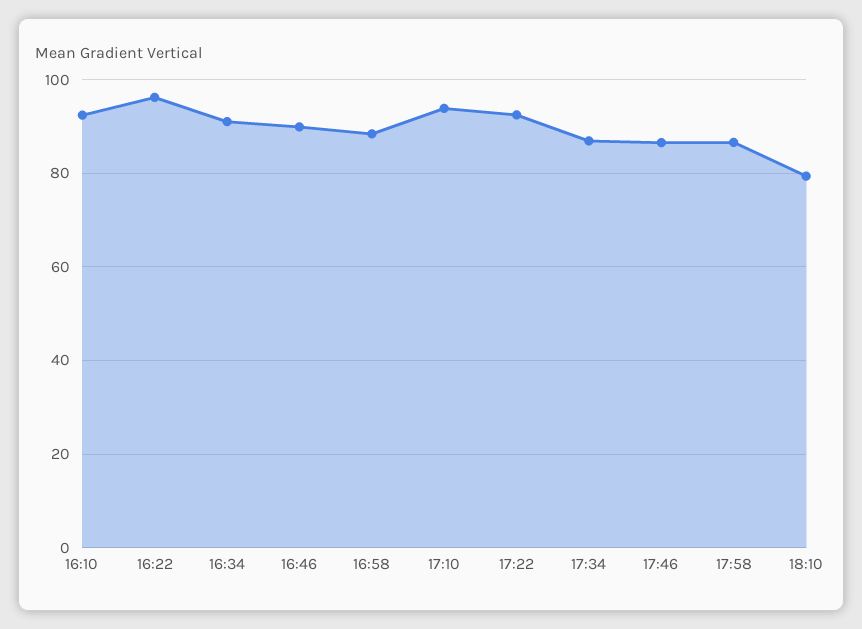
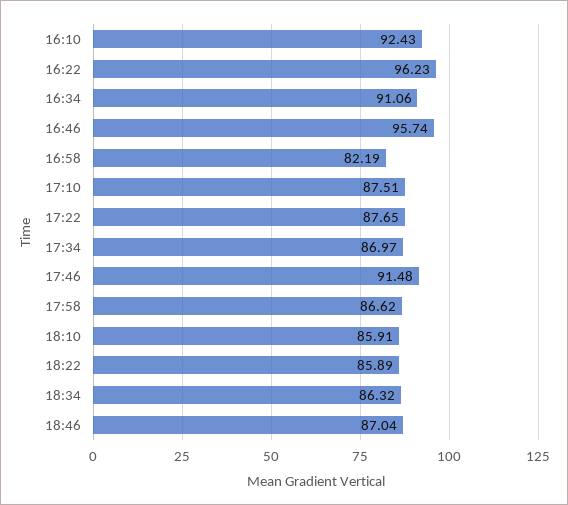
16:46: 90 -> 95.74
16:58: 88 -> 82.19
17:10: 94 -> 87.51
17:22: 92 -> 87.65
17:46: 86 -> 91.48
18:10: 80 -> 85.91
18:22: none -> 85.89
18:34: none -> 86.32
18:46: none -> 87.04

